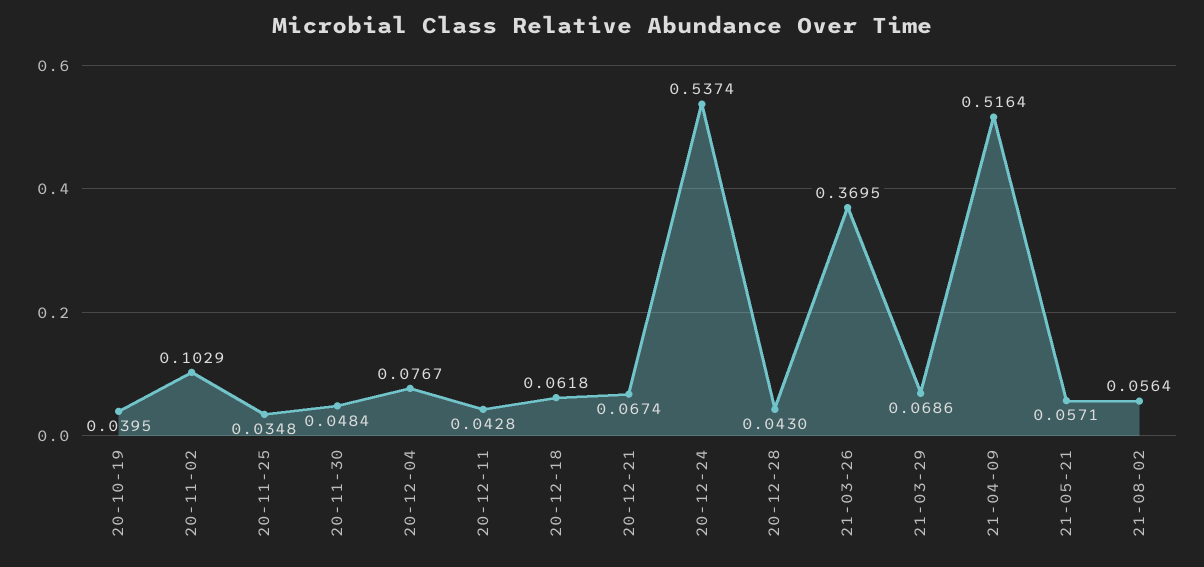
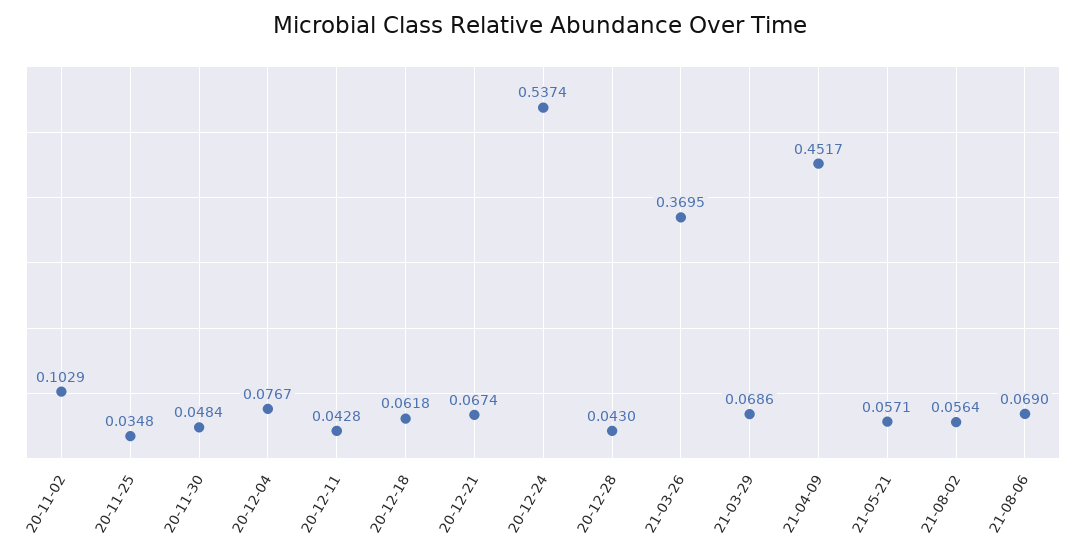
20-10-19: 0.0395 -> none
21-04-09: 0.5164 -> 0.4517
21-08-06: none -> 0.069

